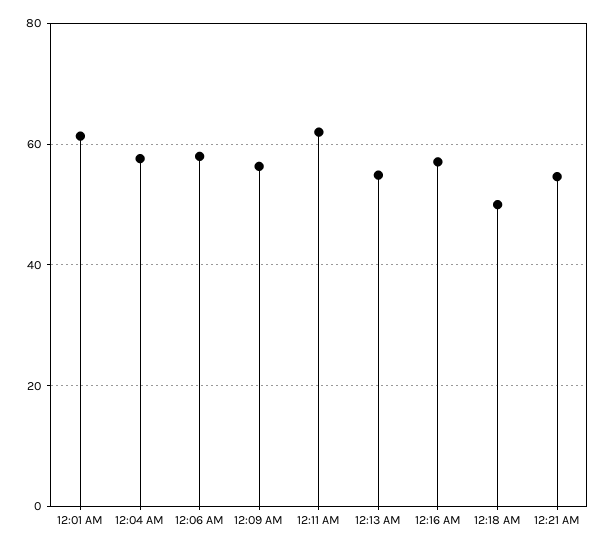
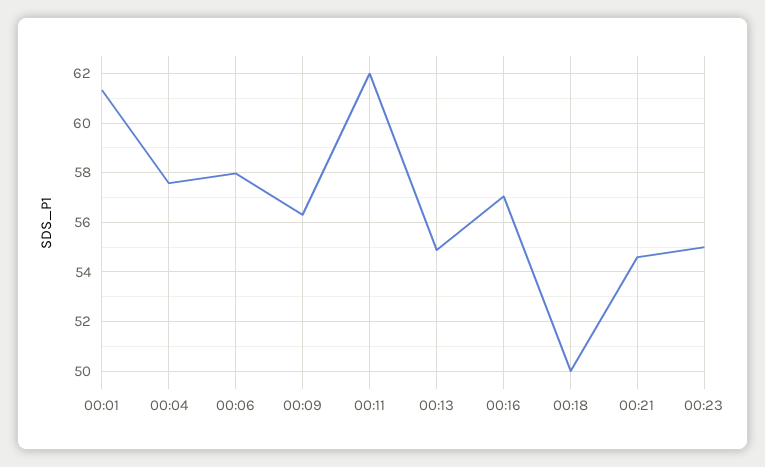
00:23: none -> 55

